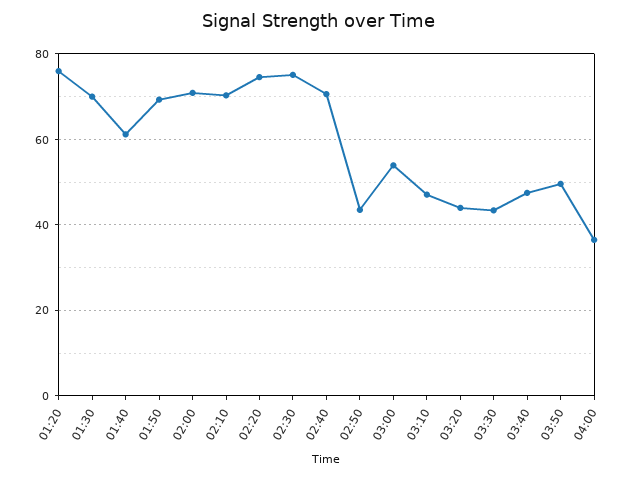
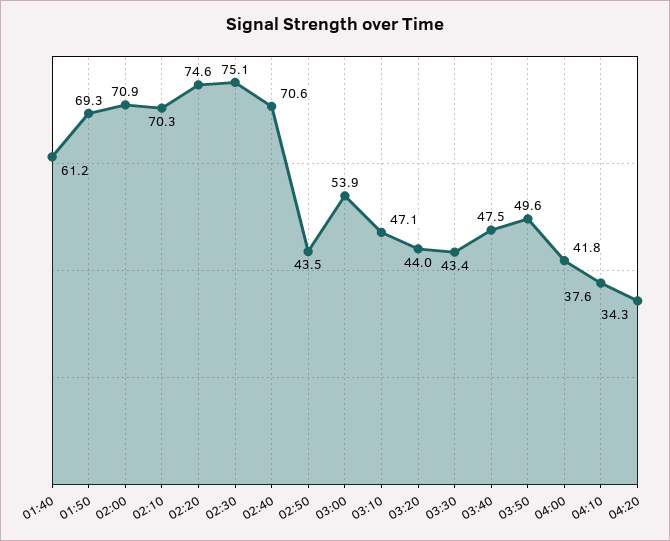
01:20: 76 -> none
01:30: 70 -> none
04:00: 36 -> 41.8
04:10: none -> 37.6
04:20: none -> 34.3

